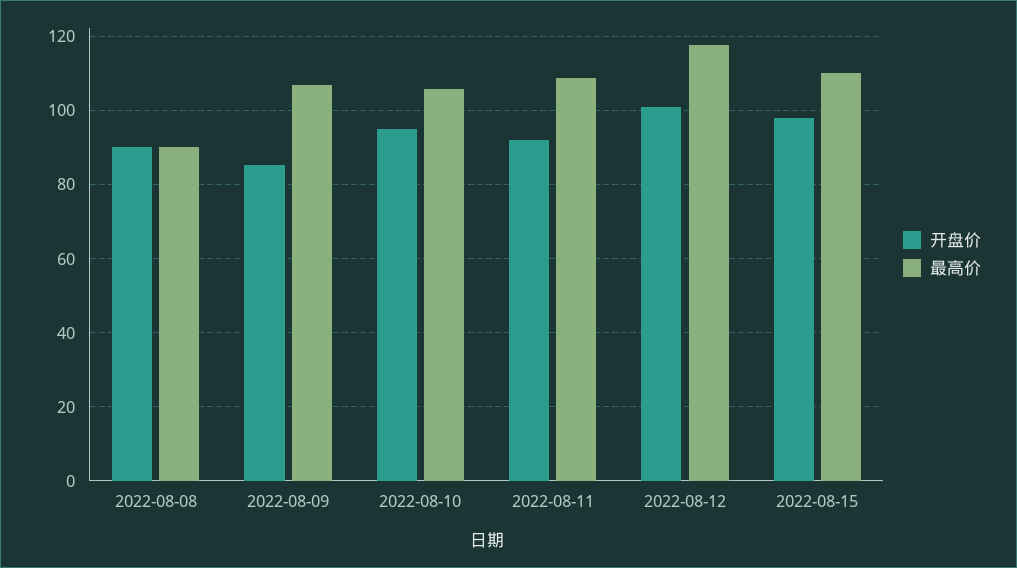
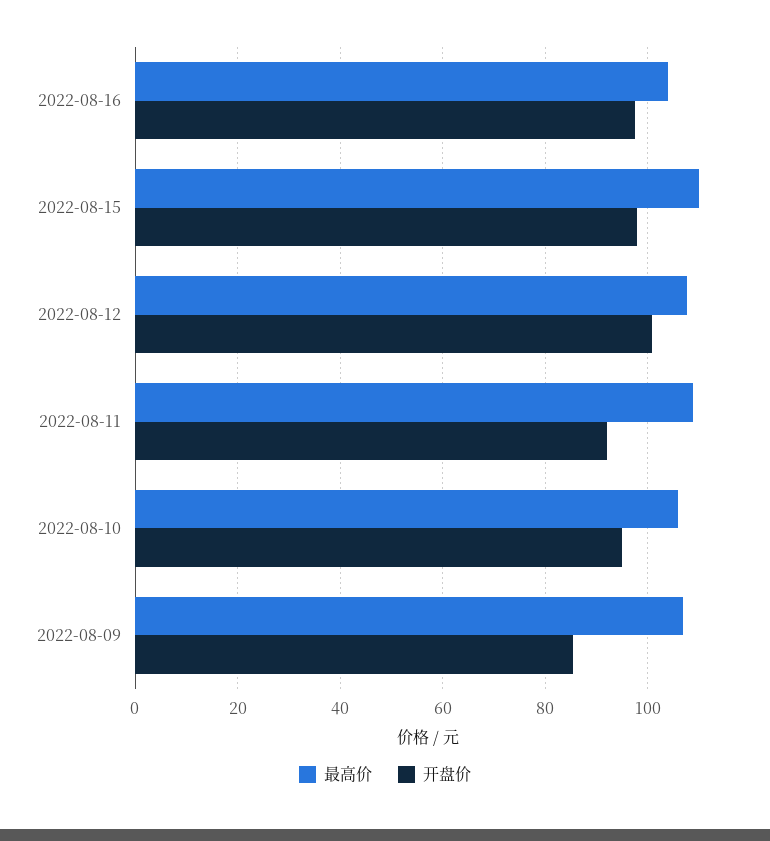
开盘价, 2022-08-08: 90 -> none
最高价, 2022-08-08: 90 -> none
最高价, 2022-08-12: 118 -> 108
最高价, 2022-08-16: none -> 104
开盘价, 2022-08-16: none -> 98

